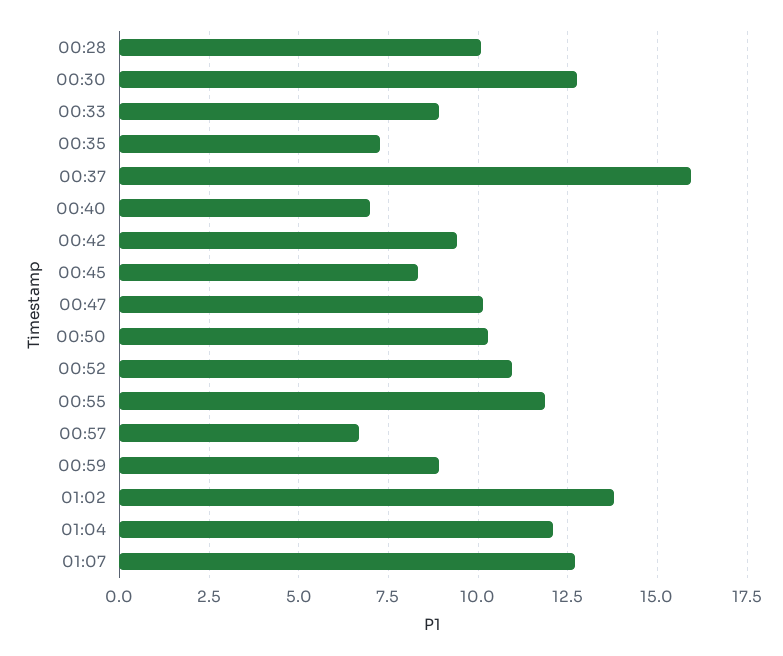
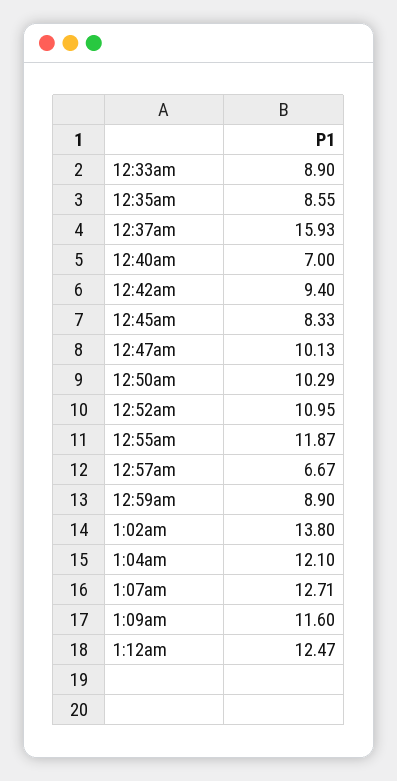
00:28: 10 -> none
00:30: 12.75 -> none
00:35: 7.25 -> 8.55
1:09am: none -> 11.6
1:12am: none -> 12.47

